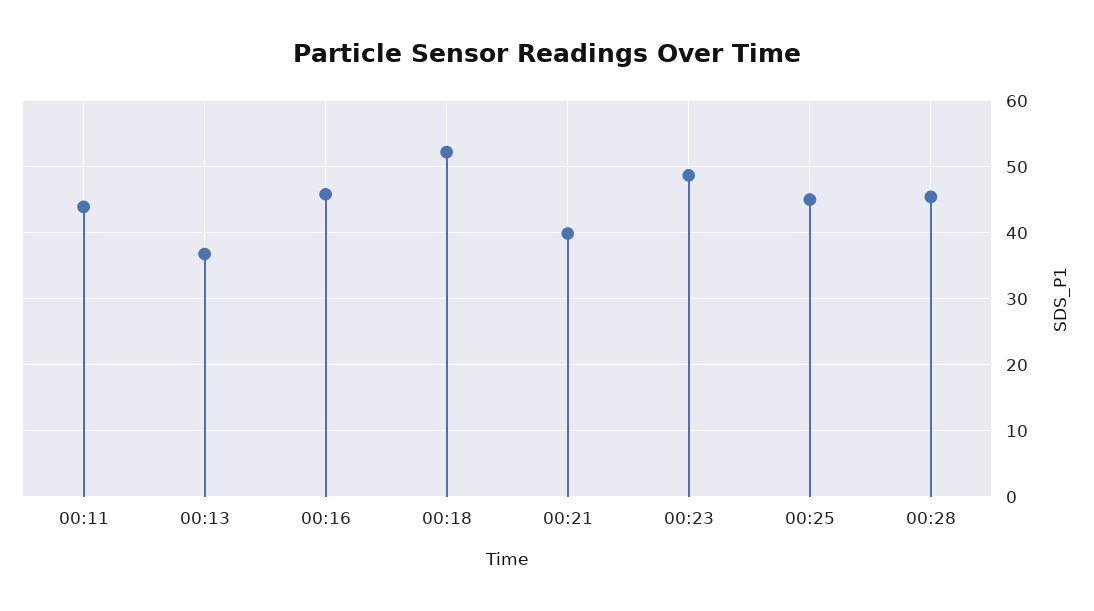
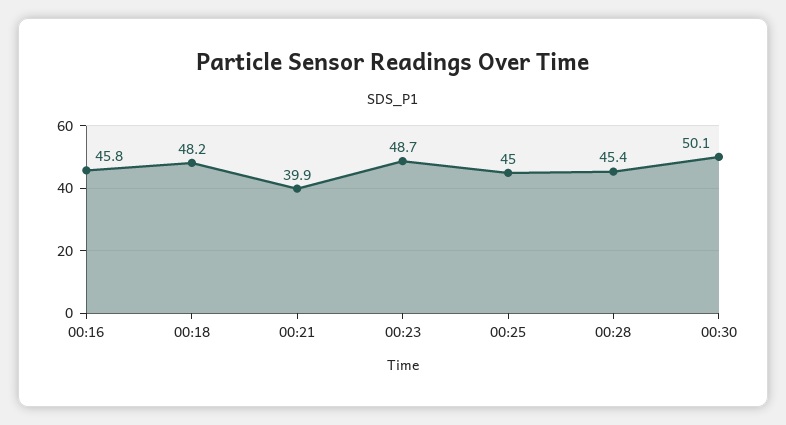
00:11: 44 -> none
00:13: 37 -> none
00:18: 52 -> 48.2
00:30: none -> 50.1

